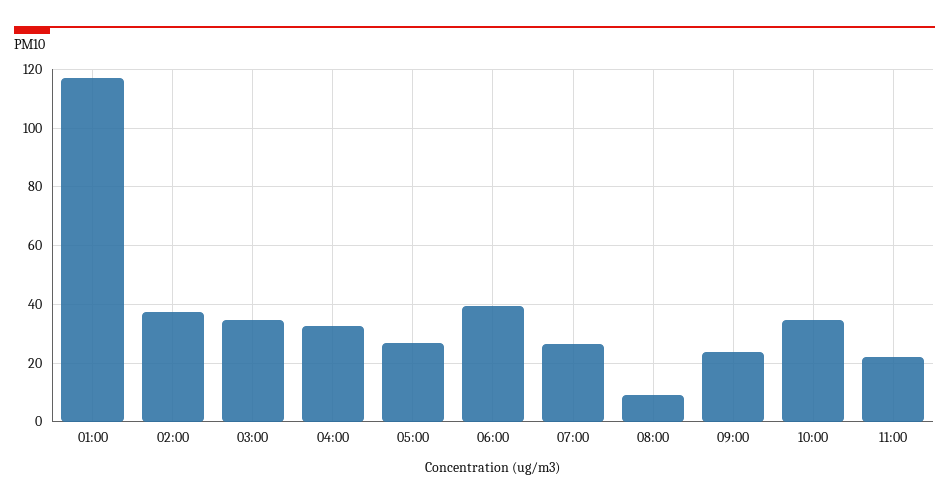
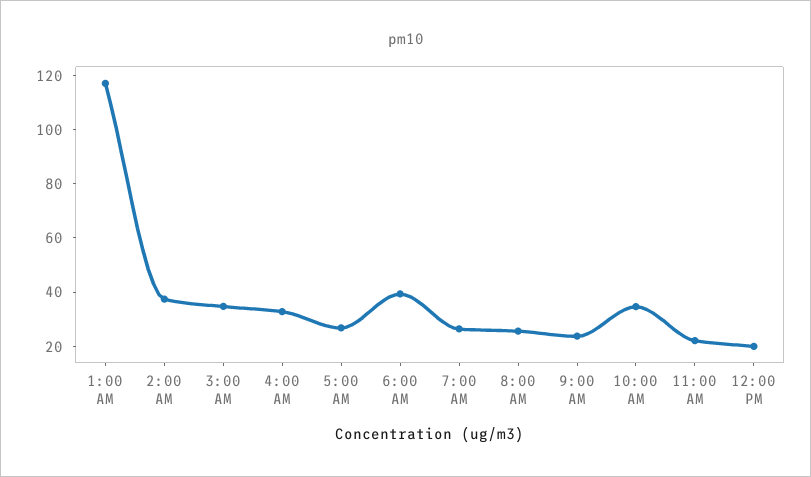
08:00: 10 -> 25
12:00 PM: none -> 20

